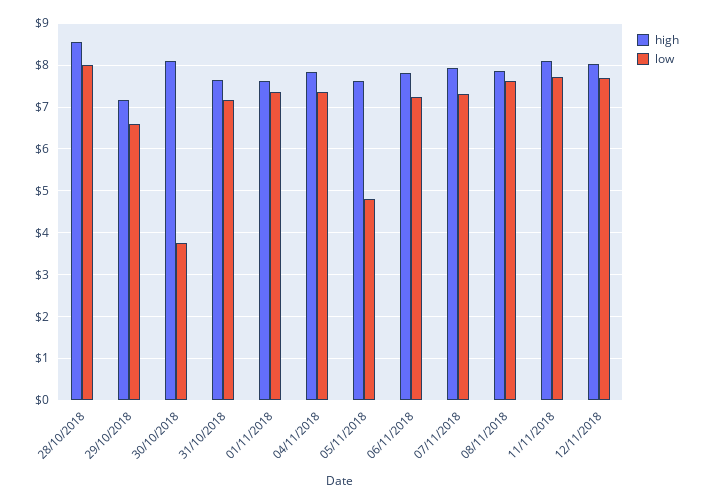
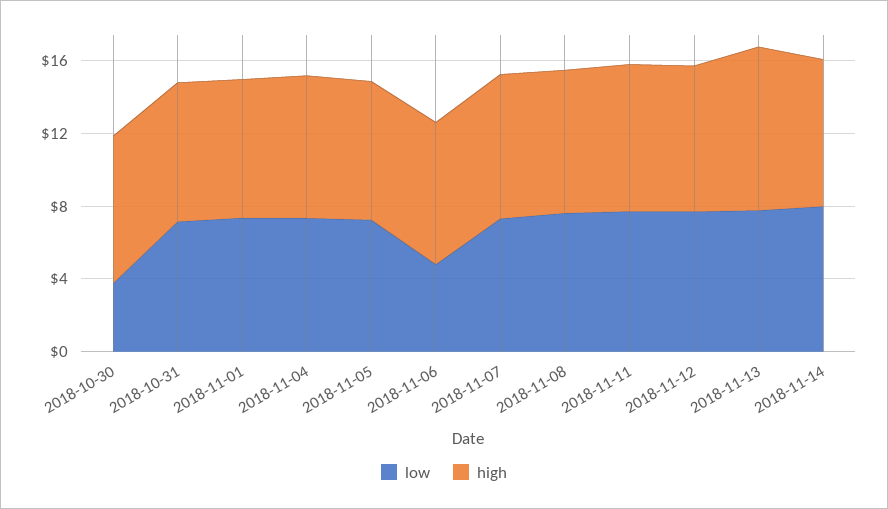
high, 28/10/2018: 8.6 -> none
low, 28/10/2018: 8 -> none
high, 29/10/2018: 7.2 -> none
low, 29/10/2018: 6.6 -> none
low, 05/11/2018: 4.8 -> 7
low, 06/11/2018: 7.2 -> 5
low, 2018-11-13: none -> 8
high, 2018-11-13: none -> 9
low, 2018-11-14: none -> 8
high, 2018-11-14: none -> 8

